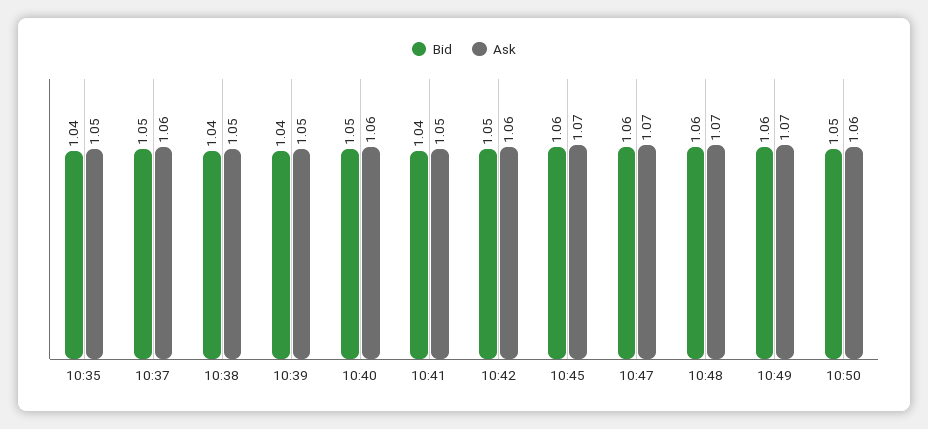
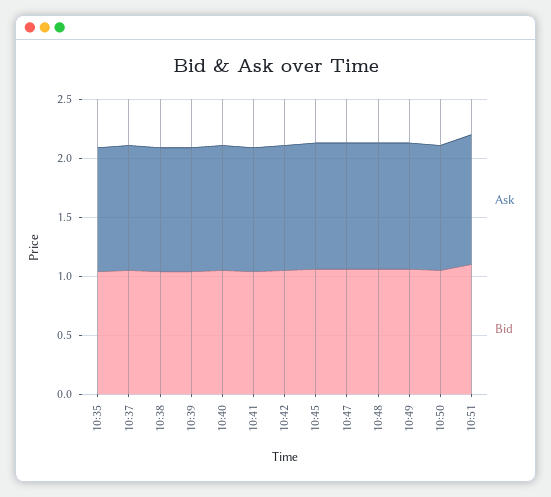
Ask, 10:51: none -> 1.1
Bid, 10:51: none -> 1.1

